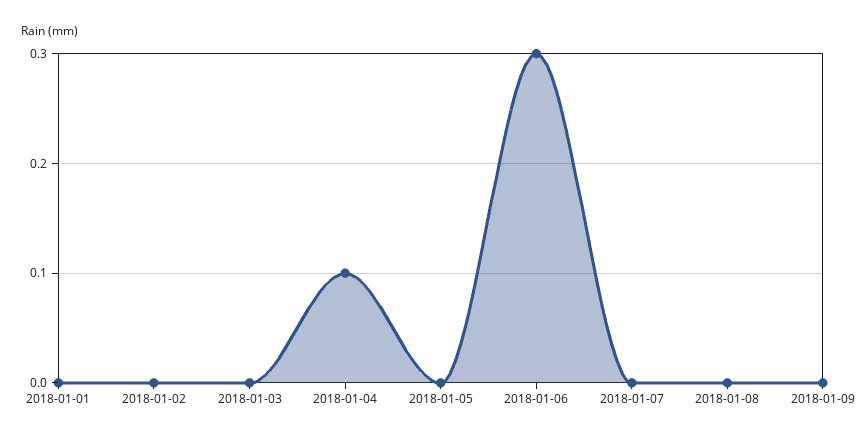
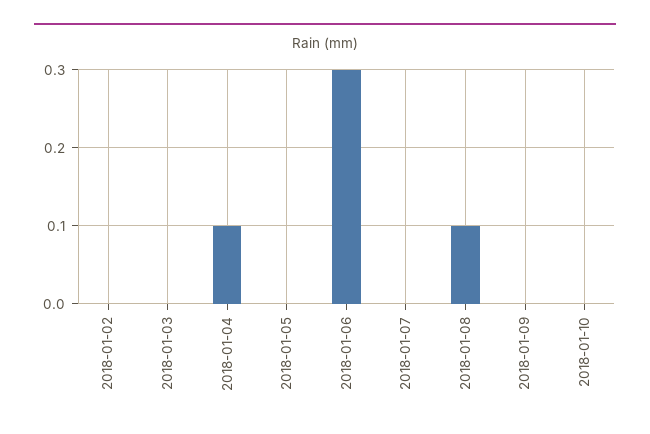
2018-01-01: 0 -> none
2018-01-08: 0 -> 0.1
2018-01-10: none -> 0

